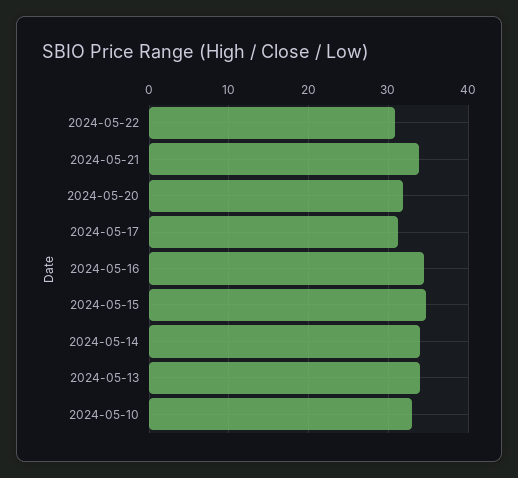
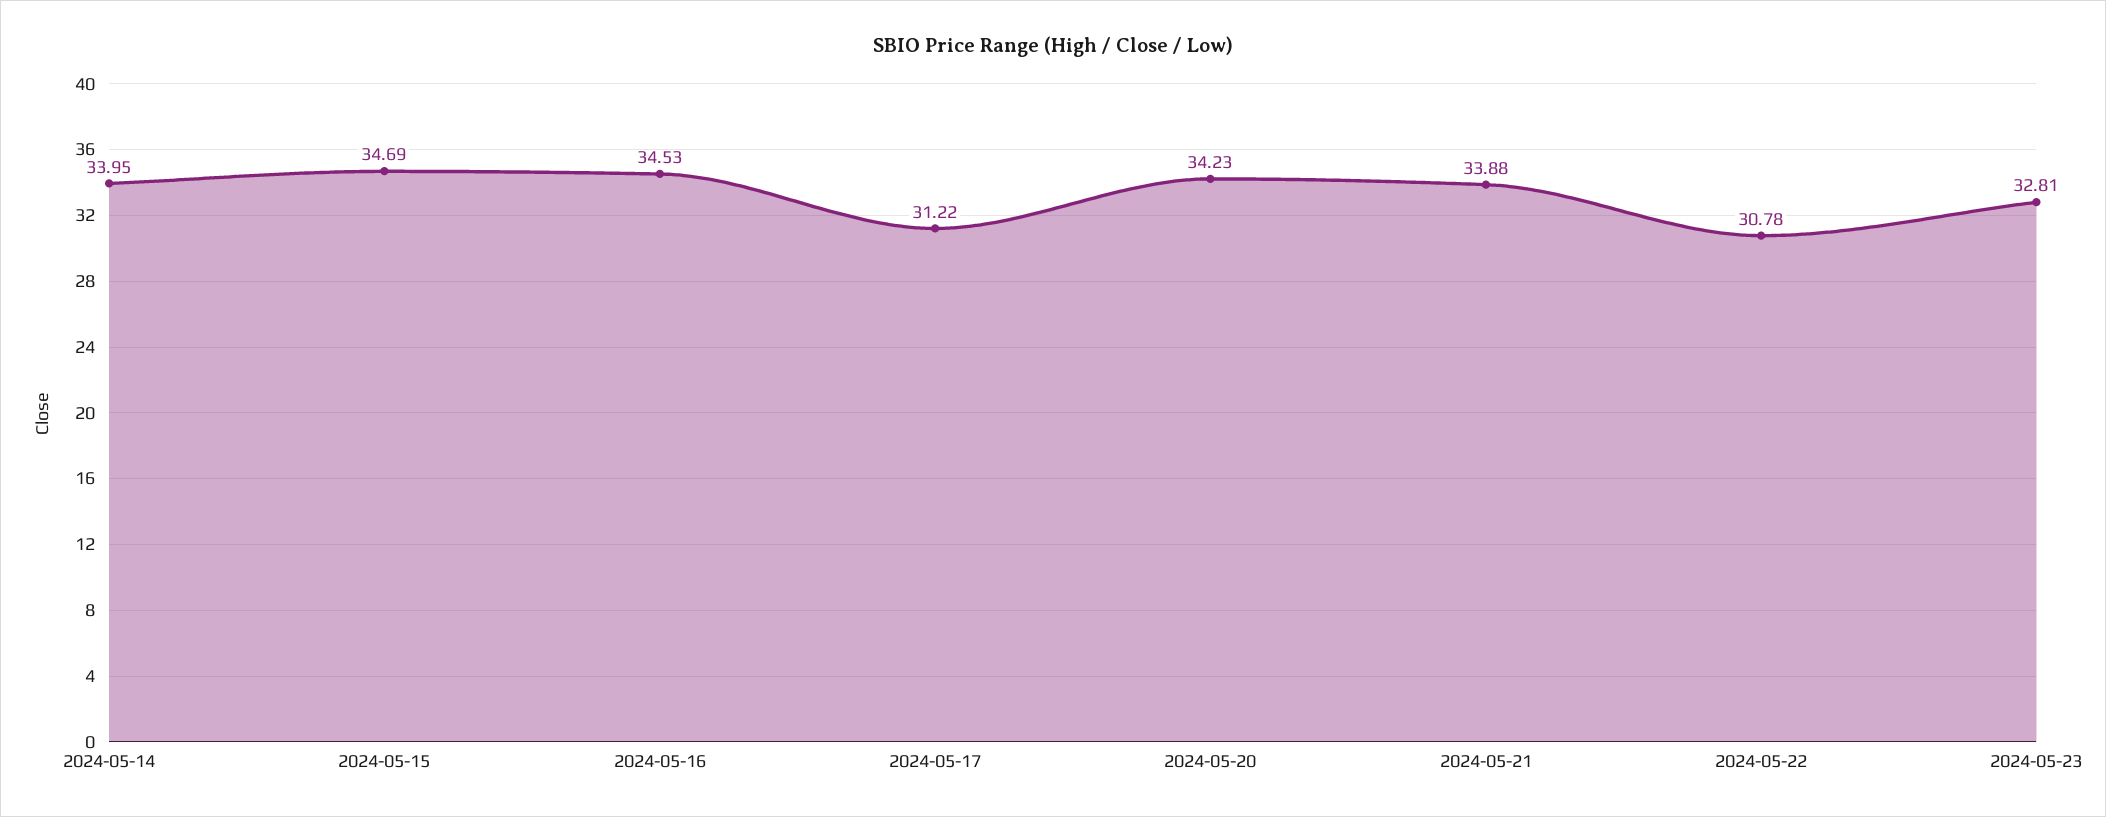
2024-05-20: 32 -> 34.23
2024-05-13: 34 -> none
2024-05-10: 33 -> none
2024-05-23: none -> 32.81

